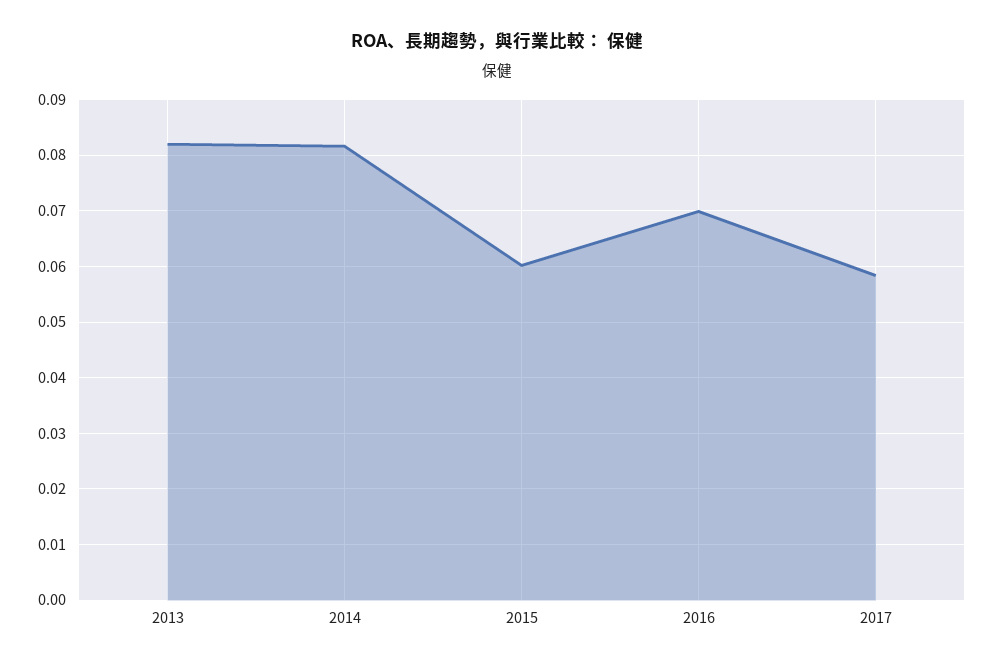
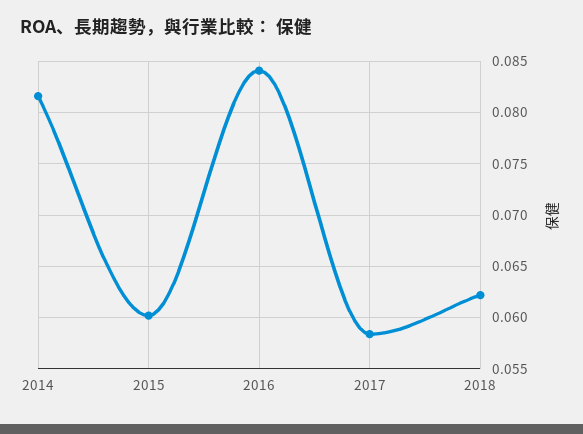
2013: 0.082 -> none
2016: 0.07 -> 0.084
2018: none -> 0.062

